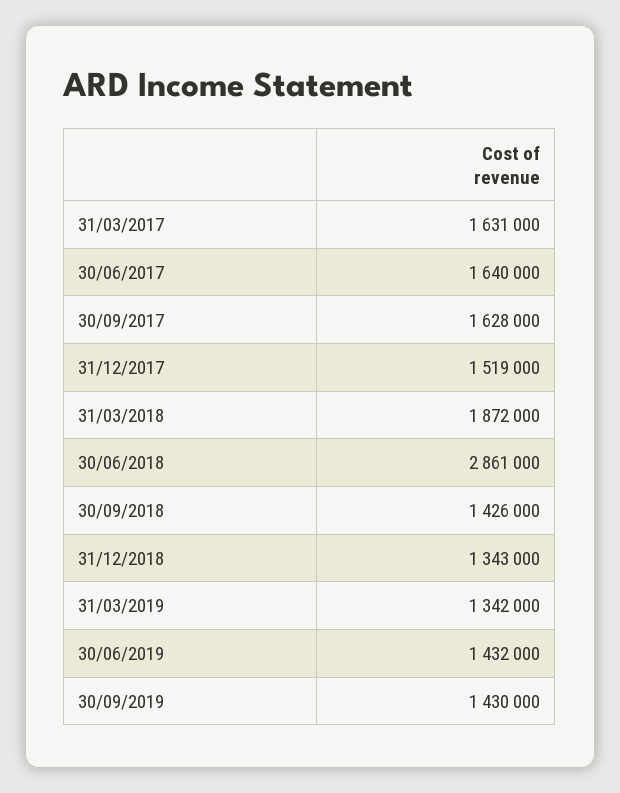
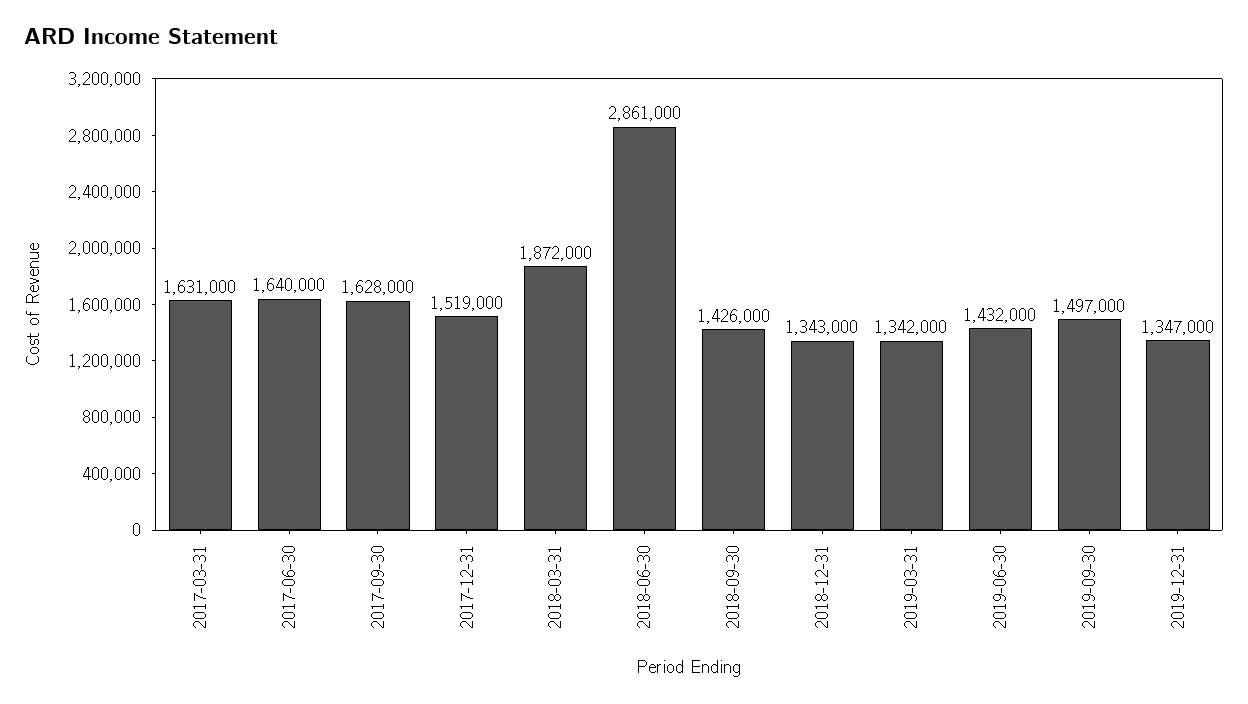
30/09/2019: 1430000 -> 1497000
2019-12-31: none -> 1347000

